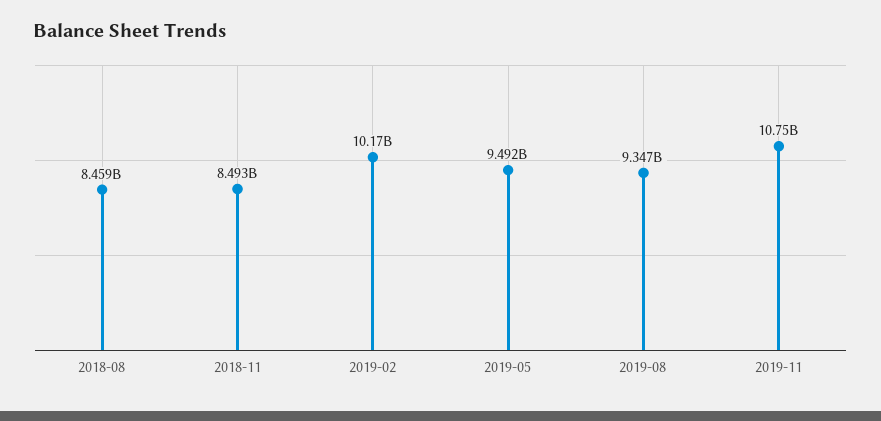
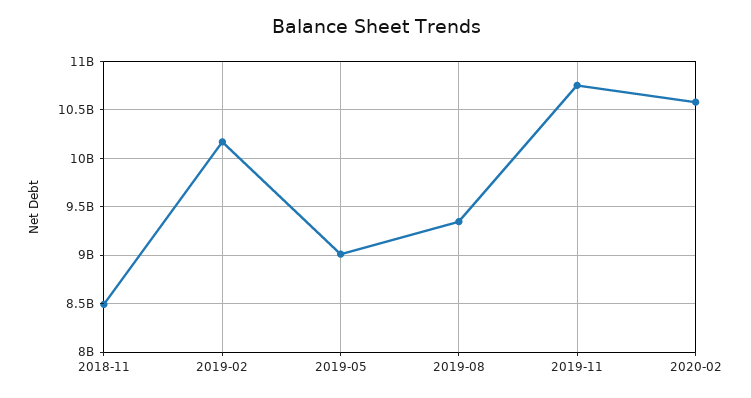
2018-08: 8459000000 -> none
2019-05: 9492000000 -> 9000000000
2020-02: none -> 10600000000

